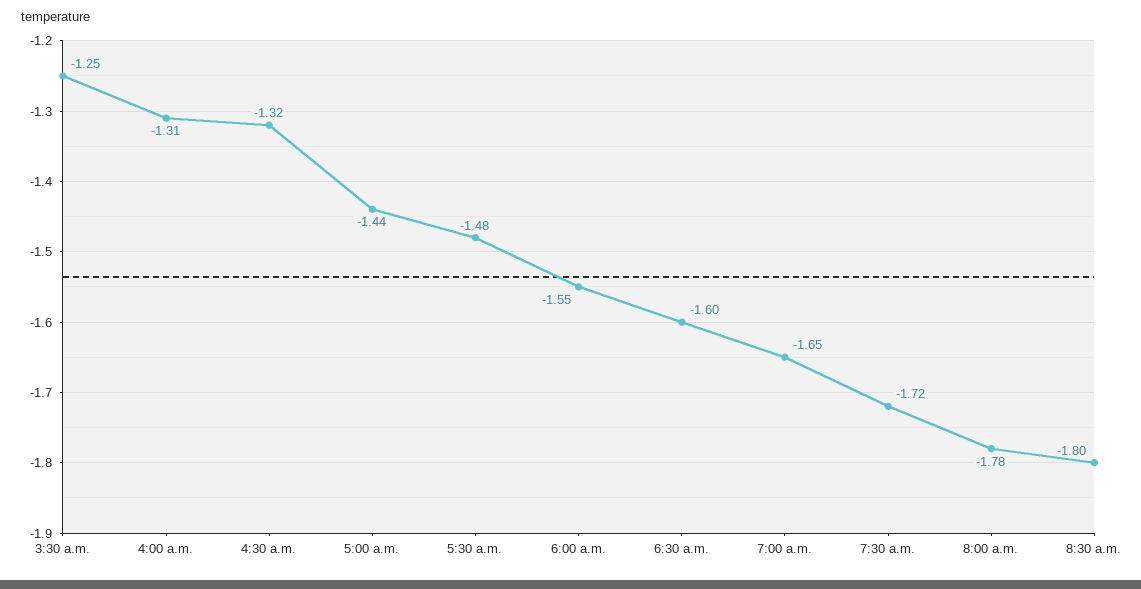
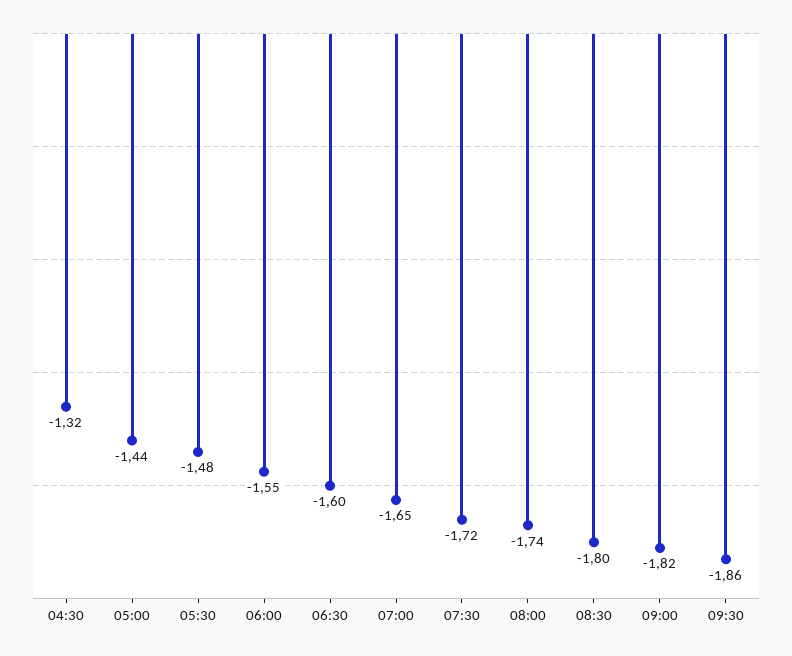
3:30 a.m.: -1.25 -> none
4:00 a.m.: -1.31 -> none
8:00 a.m.: -1.78 -> -1.74
09:00: none -> -1.82
09:30: none -> -1.86

